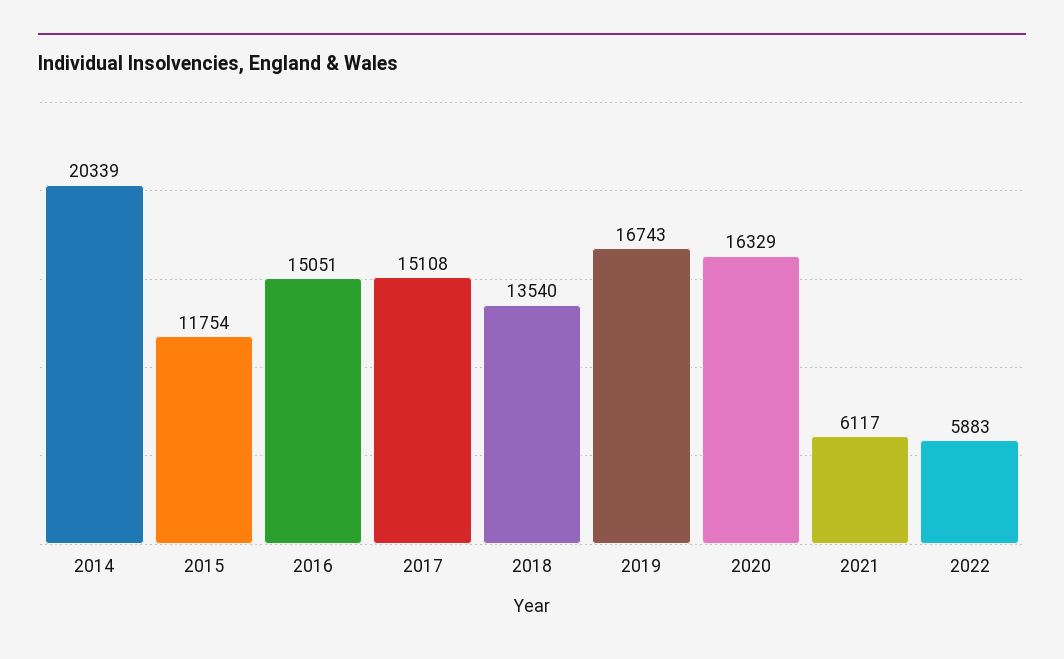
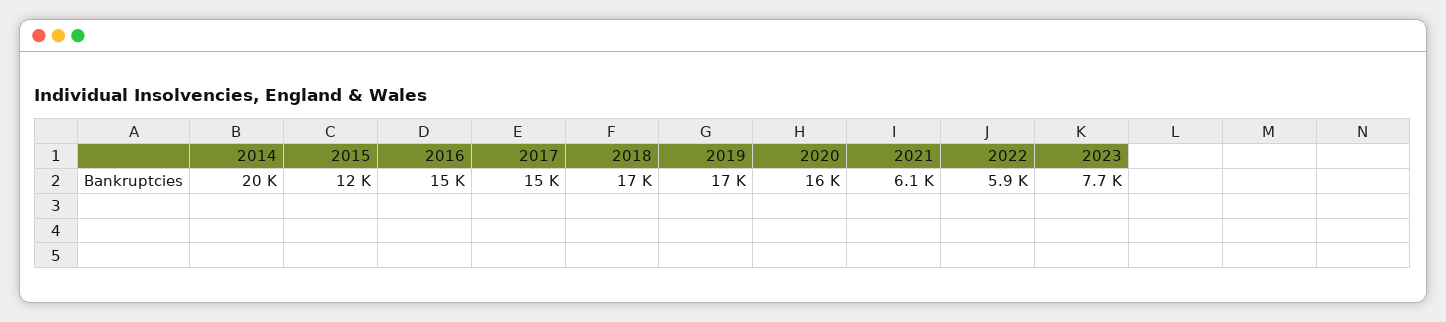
2018: 13540 -> 17000
2023: none -> 7700

